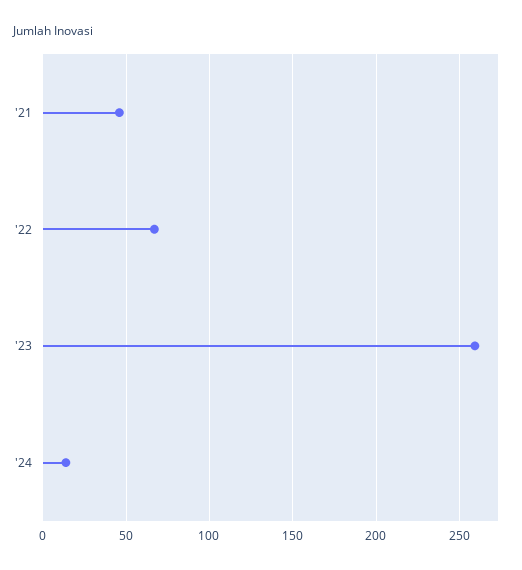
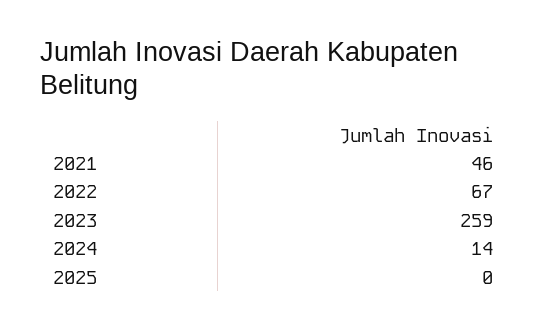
2025: none -> 0

